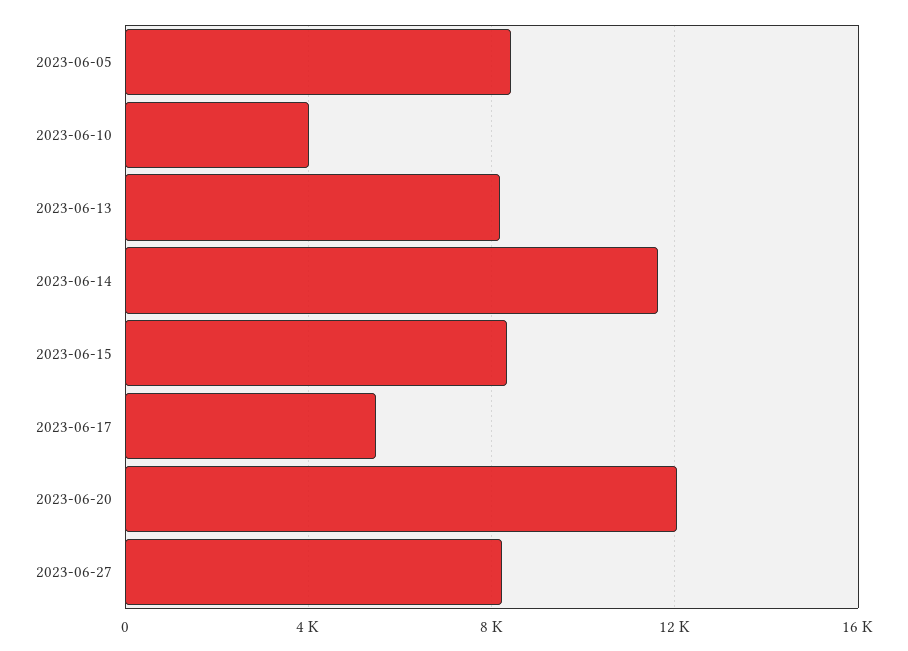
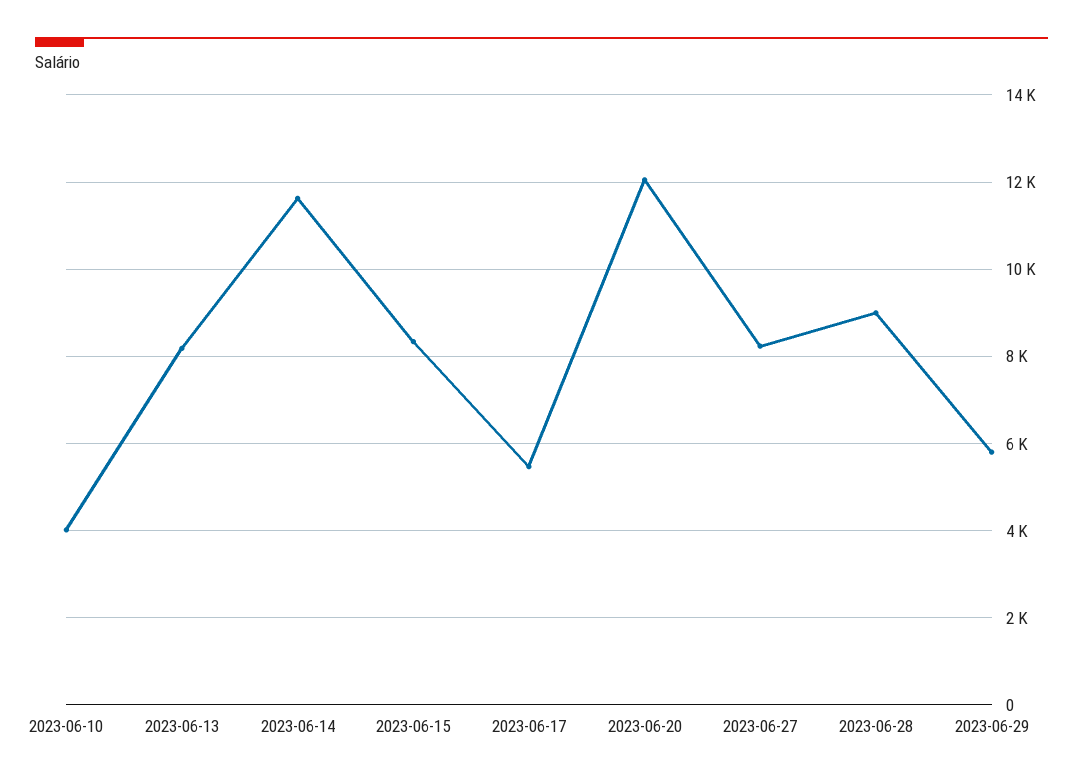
2023-06-05: 8500 -> none
2023-06-28: none -> 9000
2023-06-29: none -> 5800

